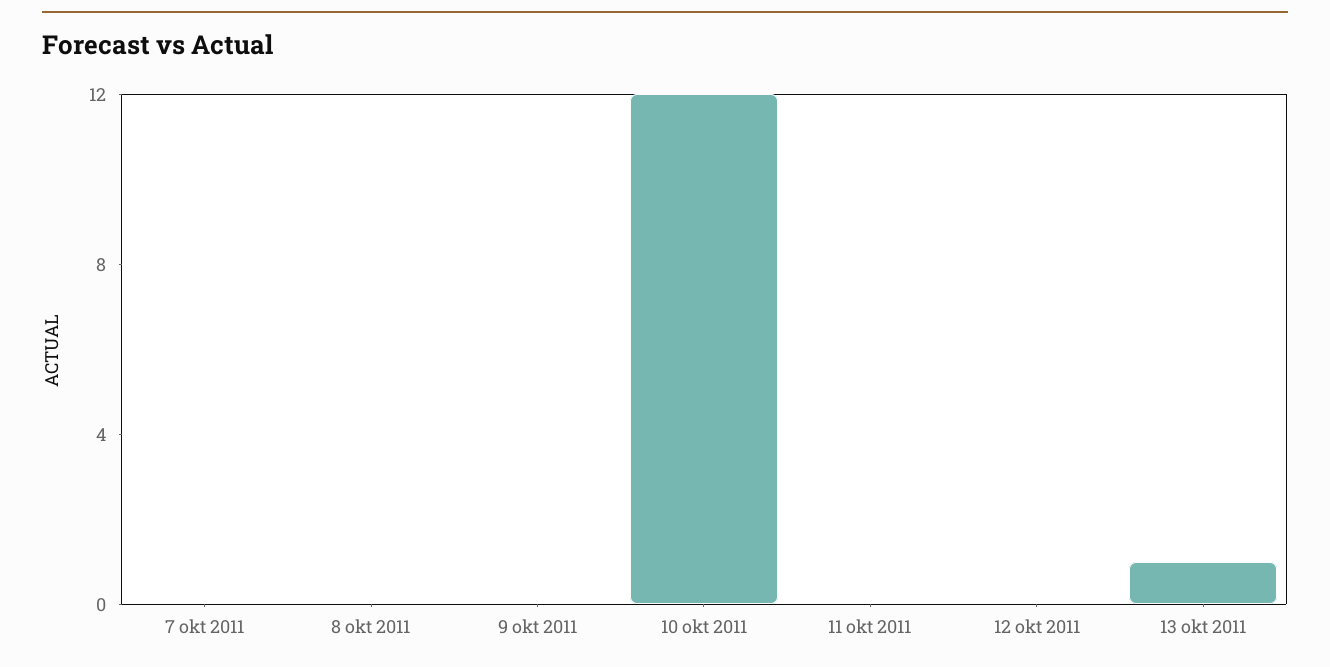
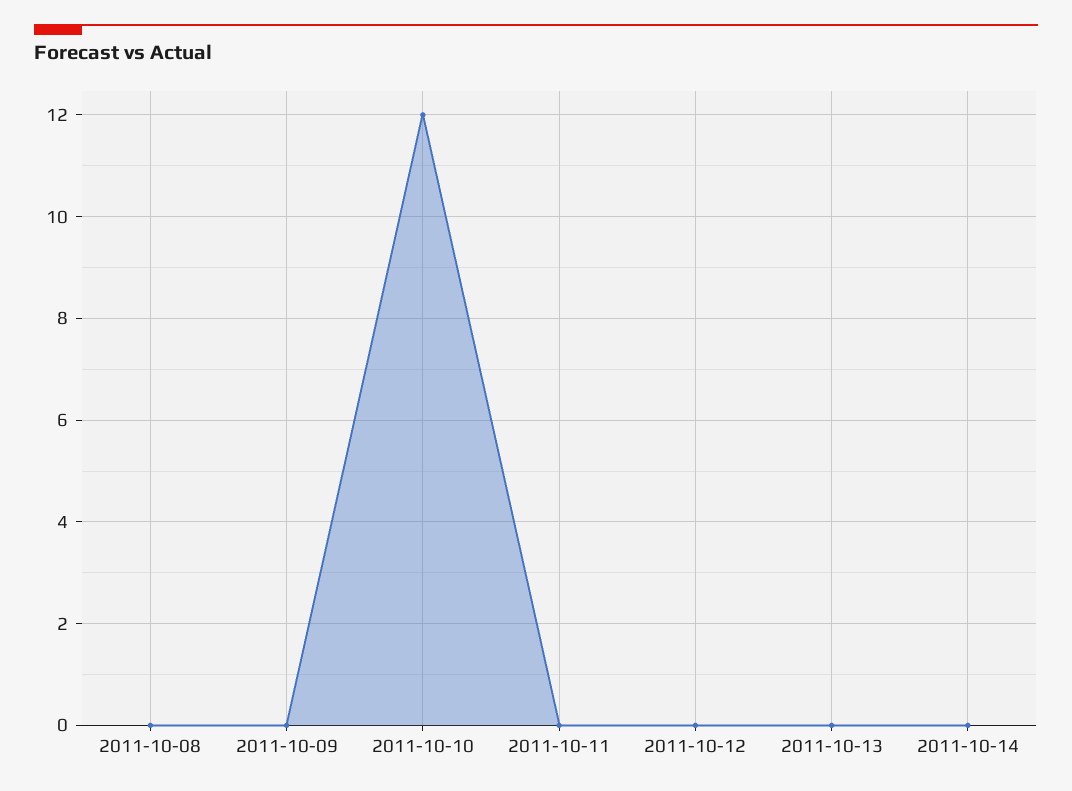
7 okt 2011: 0 -> none
13 okt 2011: 1 -> 0
2011-10-14: none -> 0

